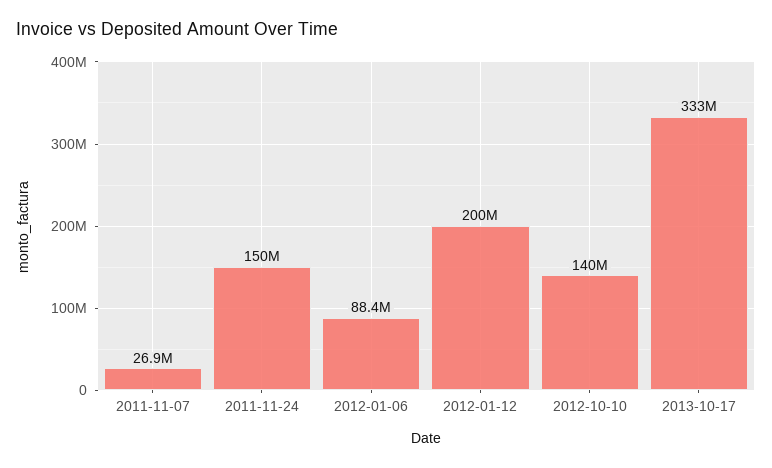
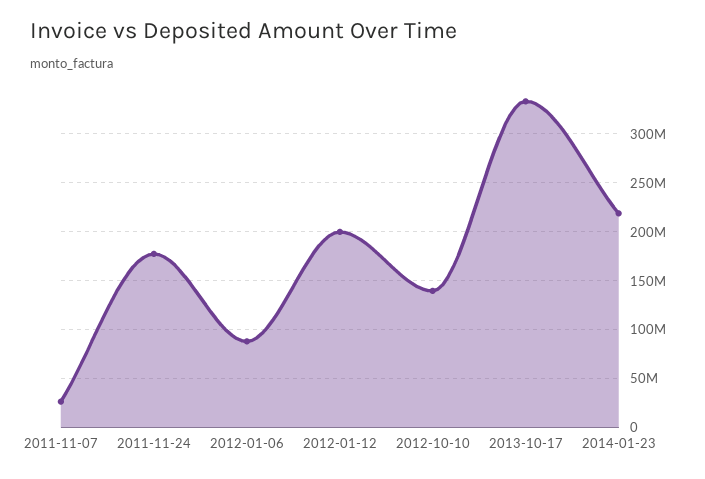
2011-11-24: 150000000 -> 180000000
2014-01-23: none -> 220000000

